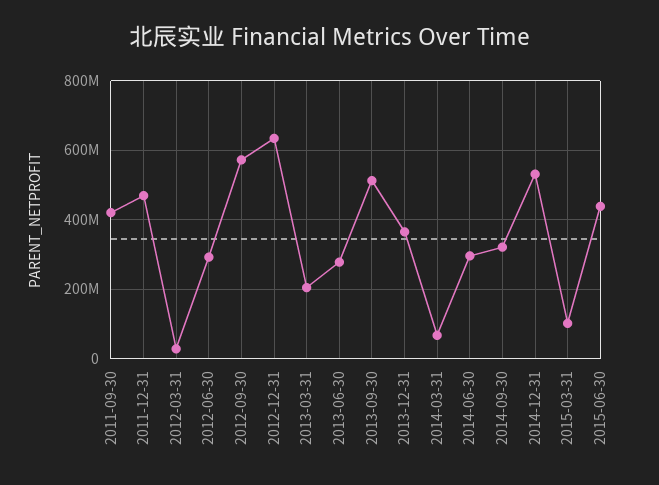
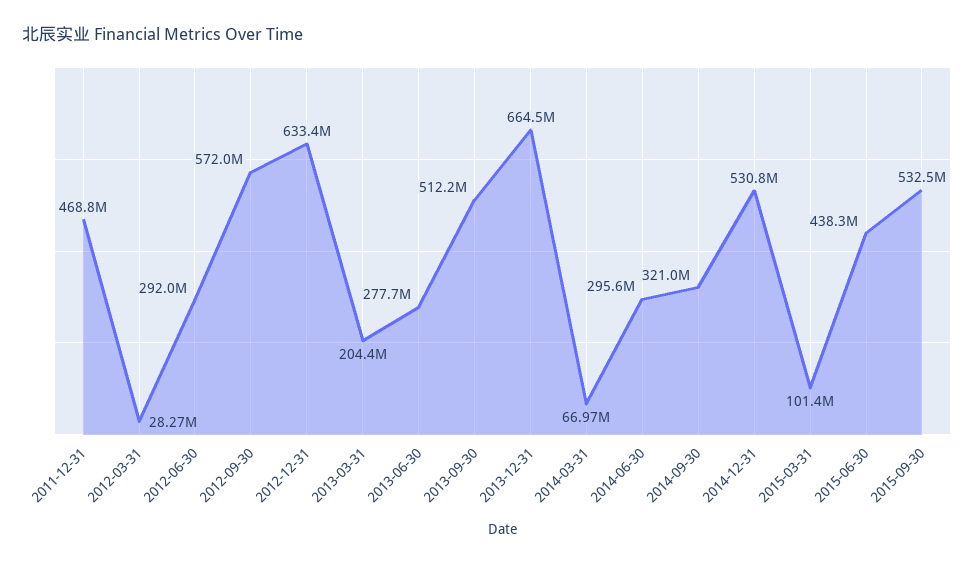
2011-09-30: 420000000 -> none
2013-12-31: 360000000 -> 664500000
2015-09-30: none -> 532500000

